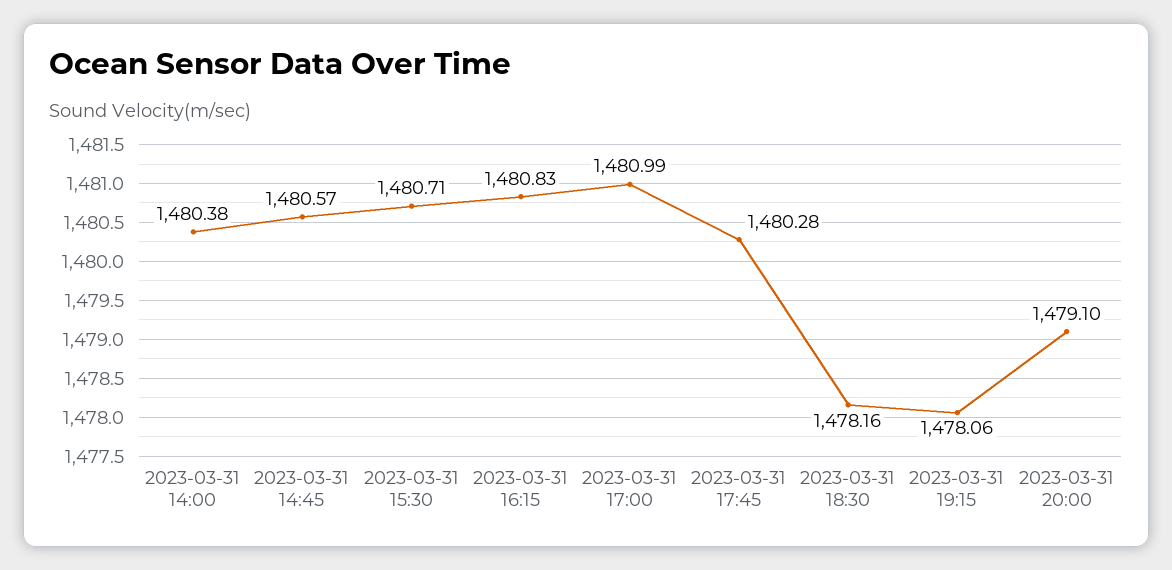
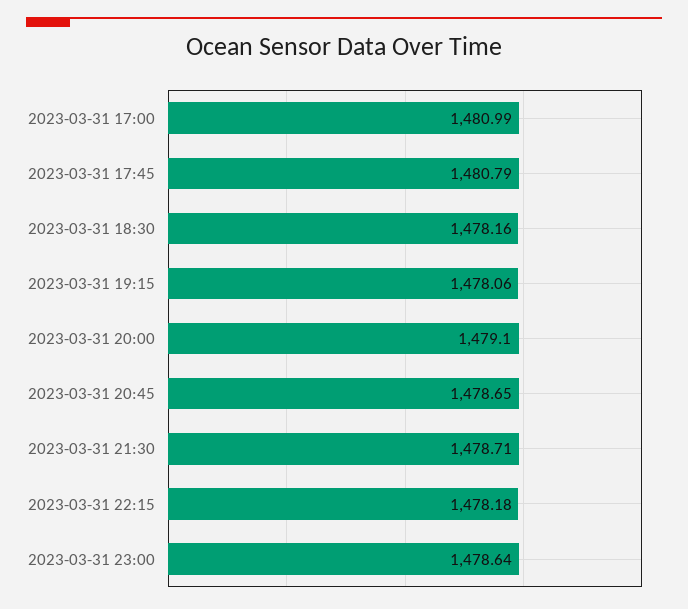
2023-03-31 14:00: 1480.38 -> none
2023-03-31 14:45: 1480.57 -> none
2023-03-31 15:30: 1480.71 -> none
2023-03-31 16:15: 1480.83 -> none
2023-03-31 17:45: 1480.28 -> 1480.79
2023-03-31 20:45: none -> 1478.65
2023-03-31 21:30: none -> 1478.71
2023-03-31 22:15: none -> 1478.18
2023-03-31 23:00: none -> 1478.64

